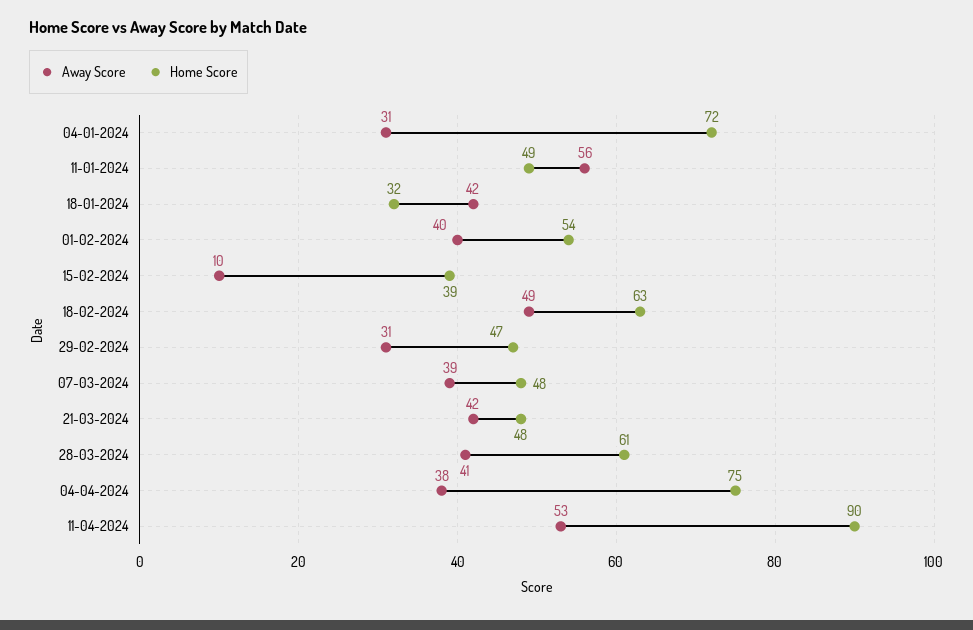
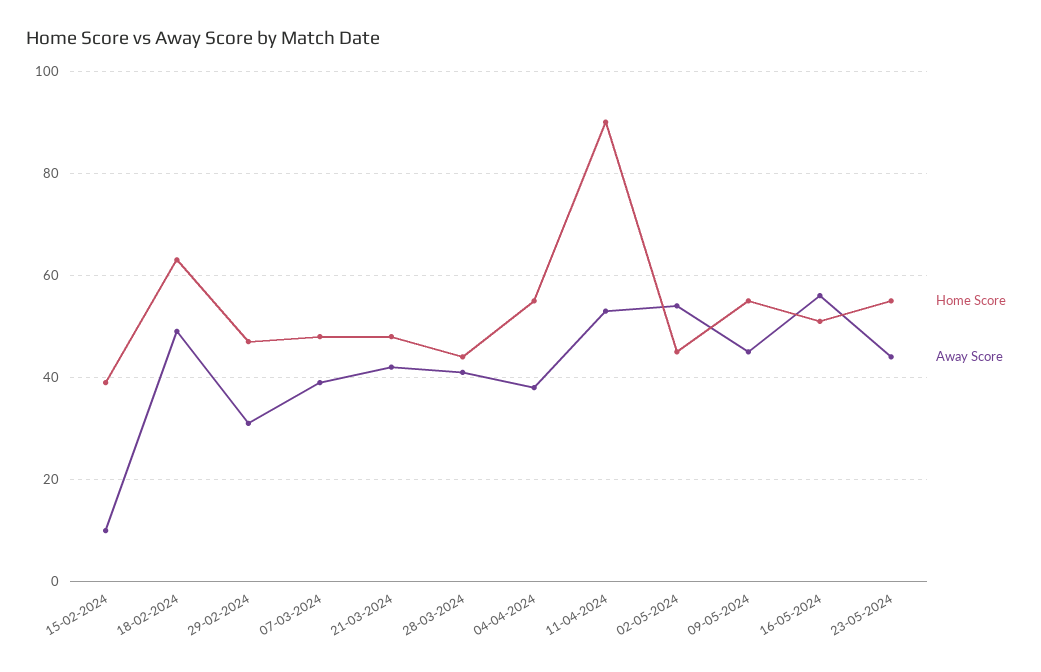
Away Score, 04-01-2024: 31 -> none
Home Score, 04-01-2024: 72 -> none
Away Score, 11-01-2024: 56 -> none
Home Score, 11-01-2024: 49 -> none
Away Score, 18-01-2024: 42 -> none
Home Score, 18-01-2024: 32 -> none
Away Score, 01-02-2024: 40 -> none
Home Score, 01-02-2024: 54 -> none
Home Score, 28-03-2024: 61 -> 45
Home Score, 04-04-2024: 75 -> 55
Home Score, 02-05-2024: none -> 45
Away Score, 02-05-2024: none -> 55
Home Score, 09-05-2024: none -> 55
Away Score, 09-05-2024: none -> 45
Home Score, 16-05-2024: none -> 50
Away Score, 16-05-2024: none -> 55
Home Score, 23-05-2024: none -> 55
Away Score, 23-05-2024: none -> 45

